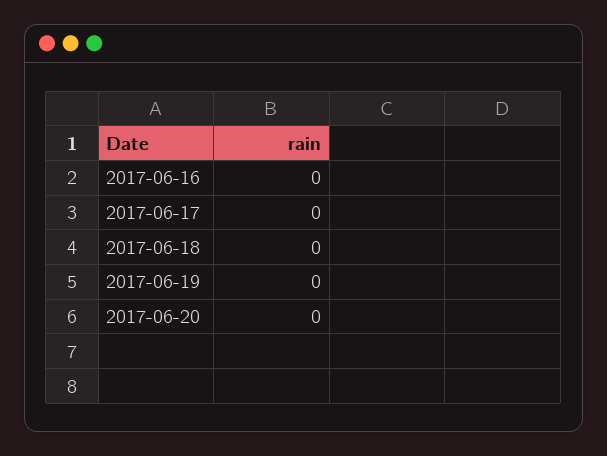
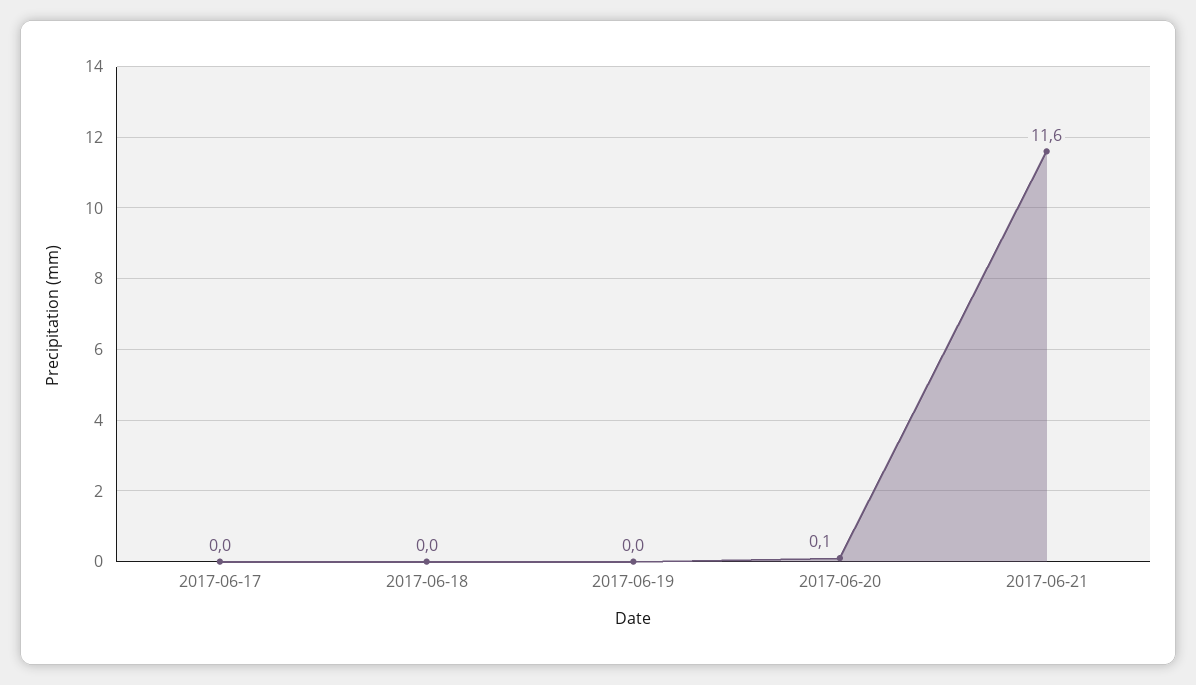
2017-06-16: 0 -> none
2017-06-20: 0 -> 0.1
2017-06-21: none -> 11.6

